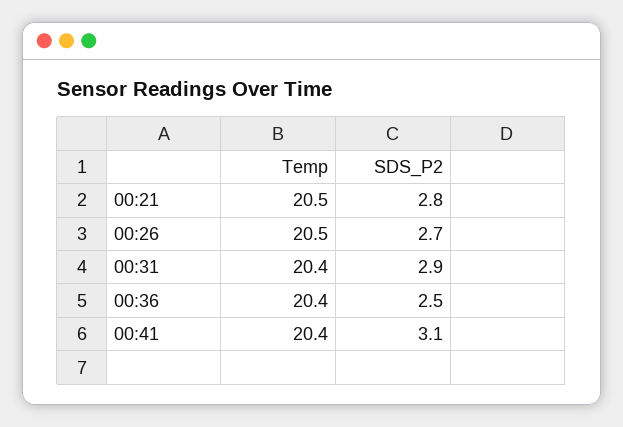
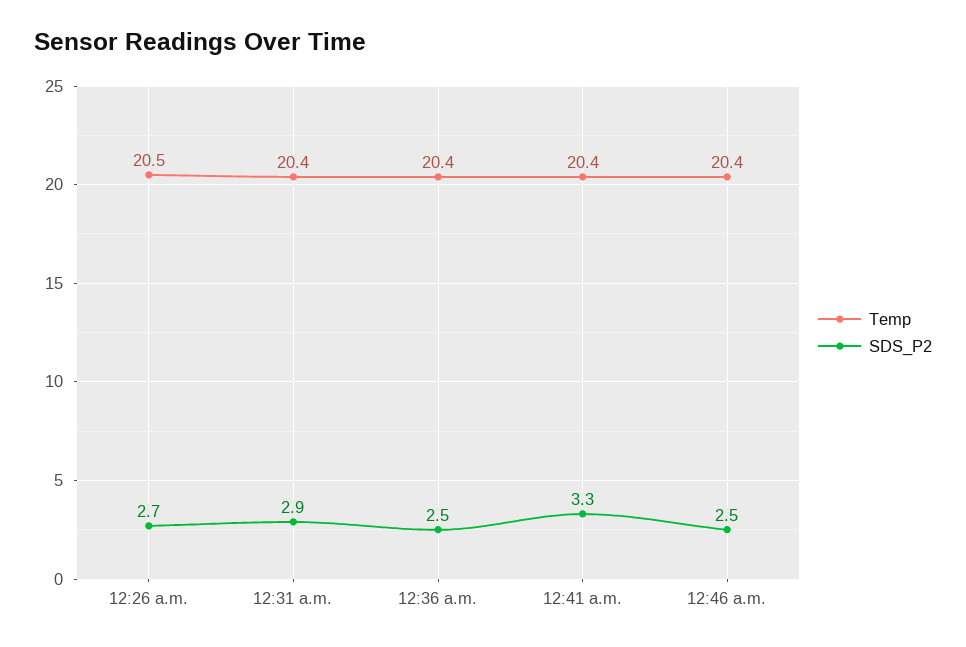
Temp, 00:21: 20.5 -> none
SDS_P2, 00:21: 2.8 -> none
SDS_P2, 00:41: 3.1 -> 3.3
Temp, 12:46 a.m.: none -> 20.4
SDS_P2, 12:46 a.m.: none -> 2.5

